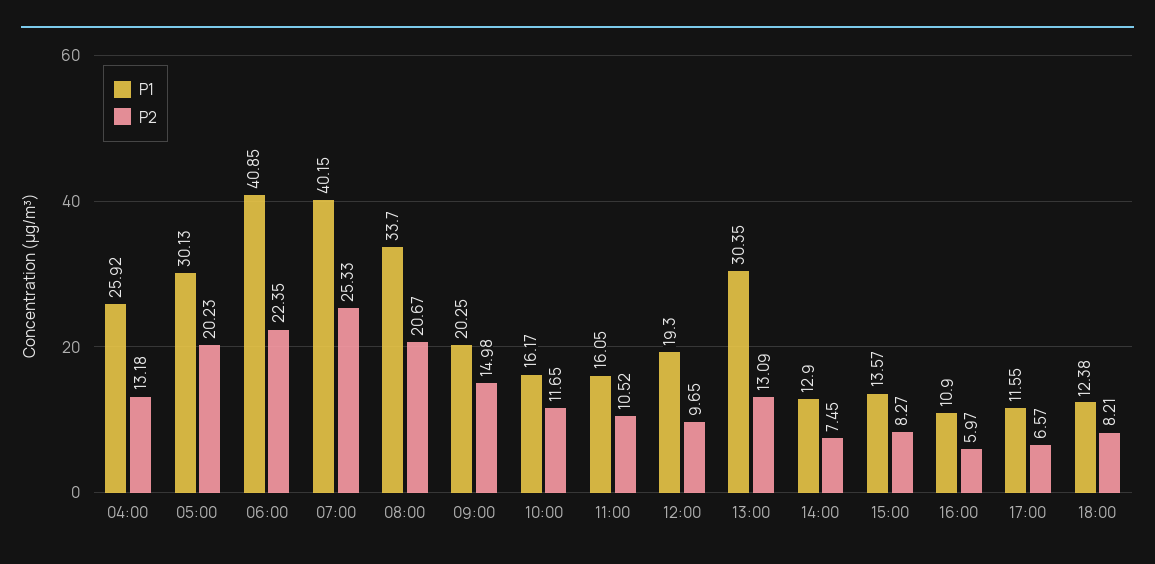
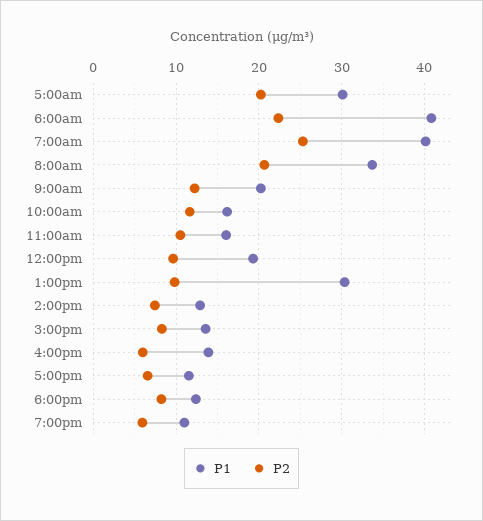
P1, 04:00: 25.92 -> none
P2, 04:00: 13.18 -> none
P2, 09:00: 14.98 -> 12
P2, 13:00: 13.09 -> 10
P1, 16:00: 10.9 -> 14
P1, 7:00pm: none -> 11
P2, 7:00pm: none -> 6

